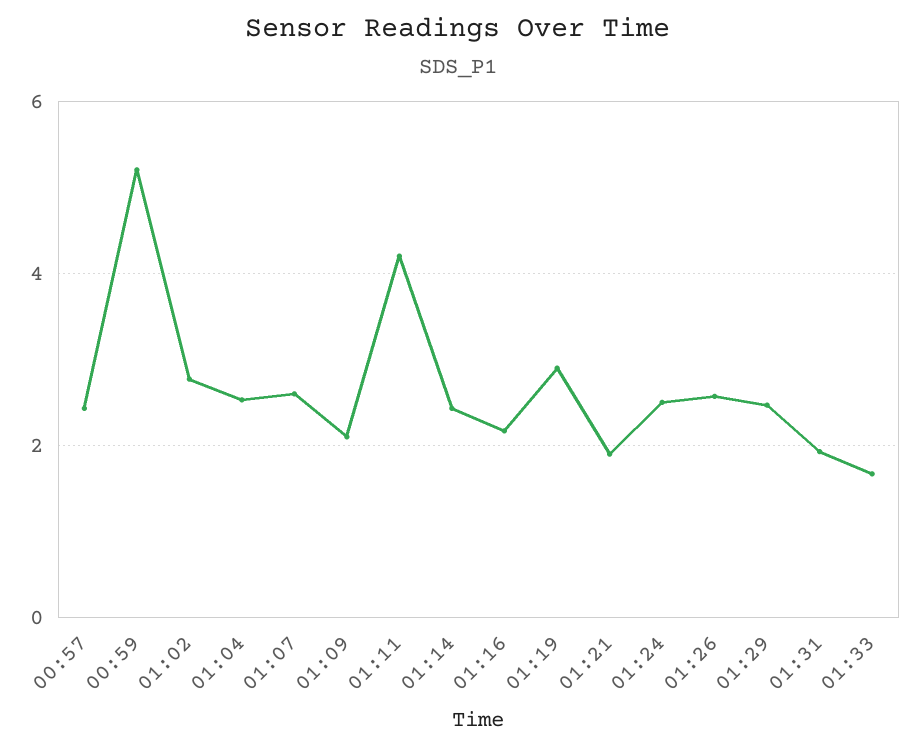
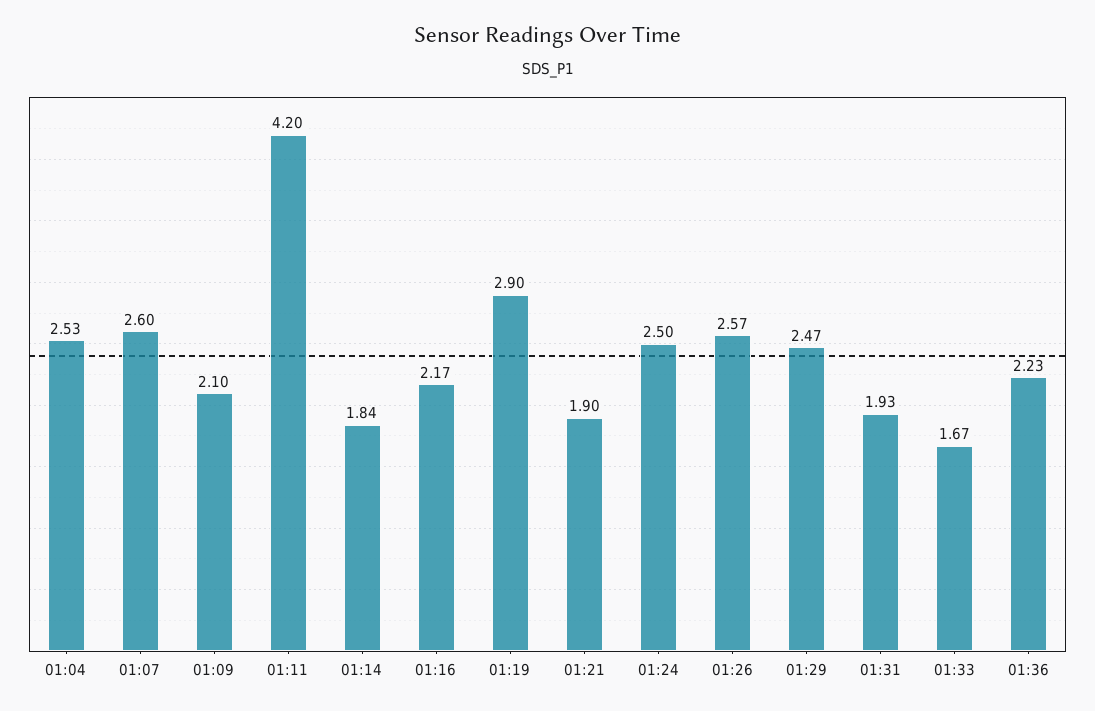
00:57: 2.4 -> none
00:59: 5.2 -> none
01:02: 2.8 -> none
01:14: 2.4 -> 1.84
01:36: none -> 2.23

